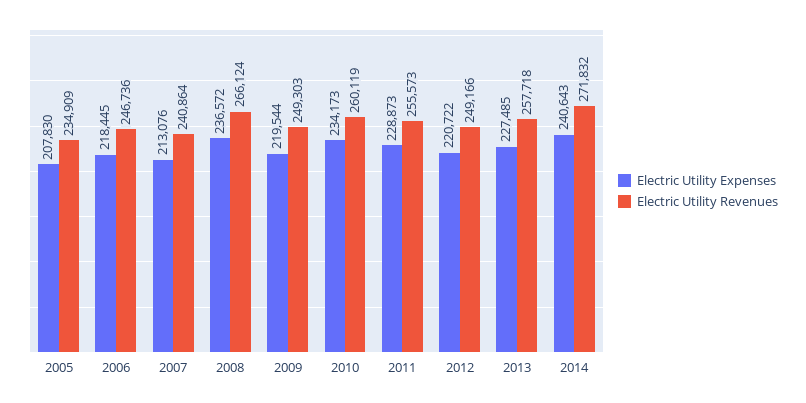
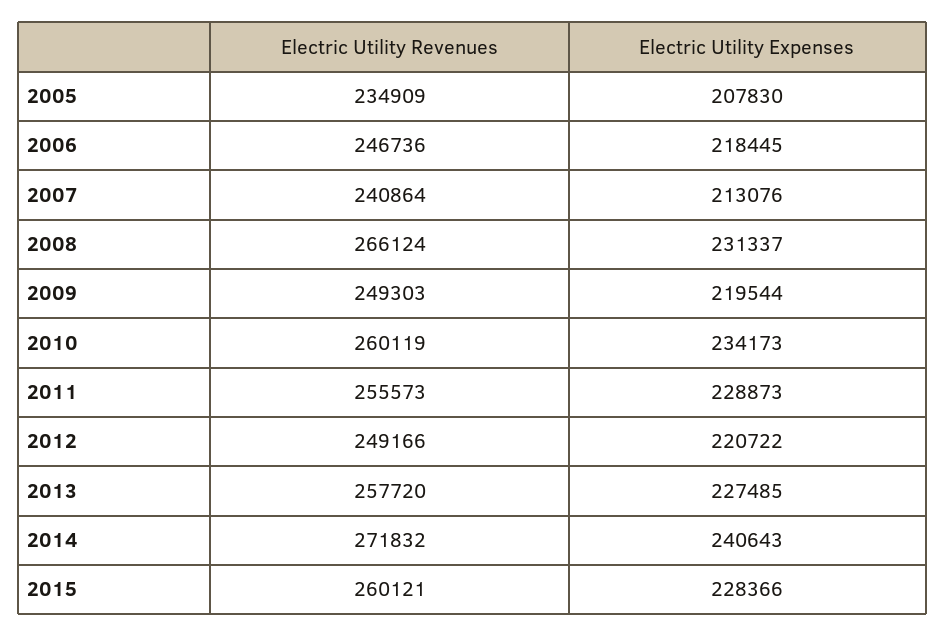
Electric Utility Expenses, 2008: 236572 -> 231337
Electric Utility Revenues, 2013: 257718 -> 257720
Electric Utility Revenues, 2015: none -> 260121
Electric Utility Expenses, 2015: none -> 228366

